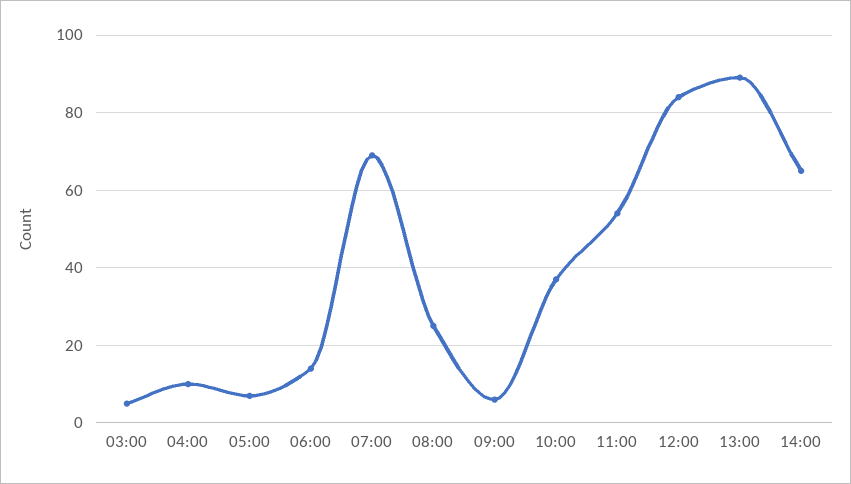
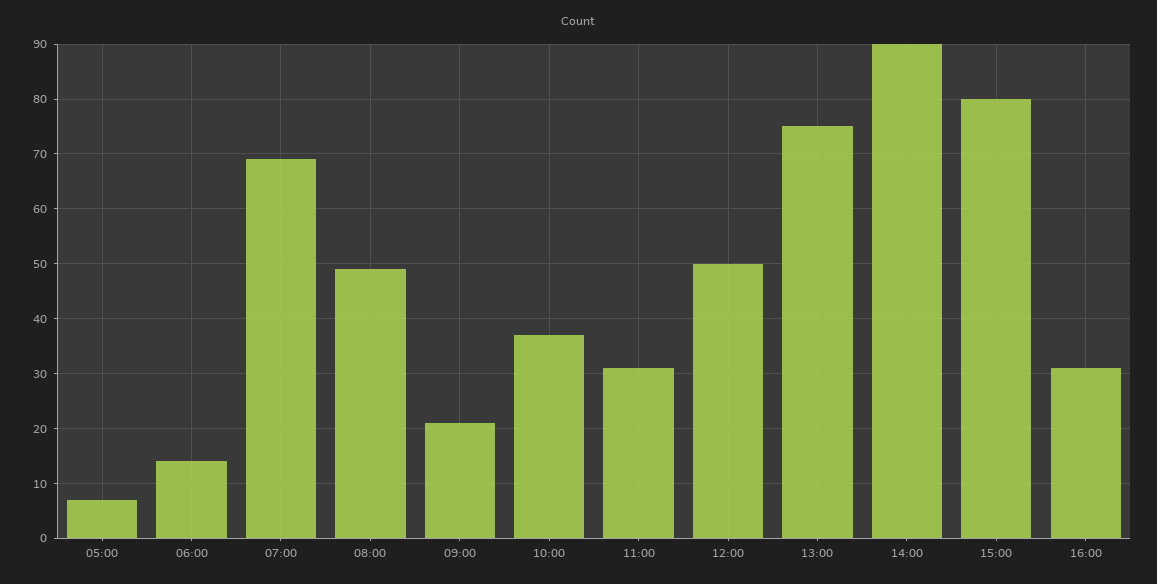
03:00: 5 -> none
04:00: 10 -> none
08:00: 25 -> 50
09:00: 5 -> 20
11:00: 55 -> 30
12:00: 85 -> 50
13:00: 90 -> 75
14:00: 65 -> 90
15:00: none -> 80
16:00: none -> 30

